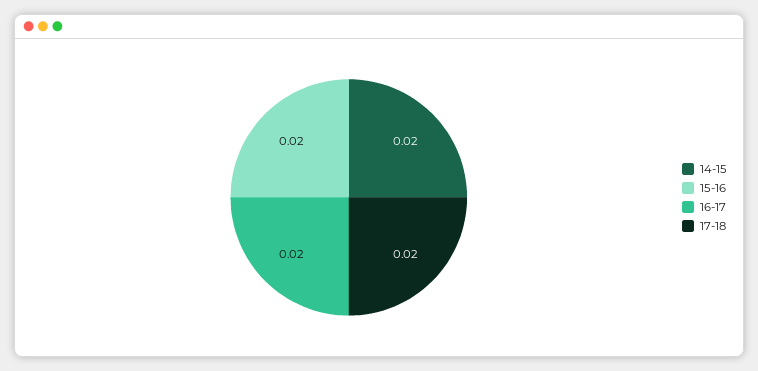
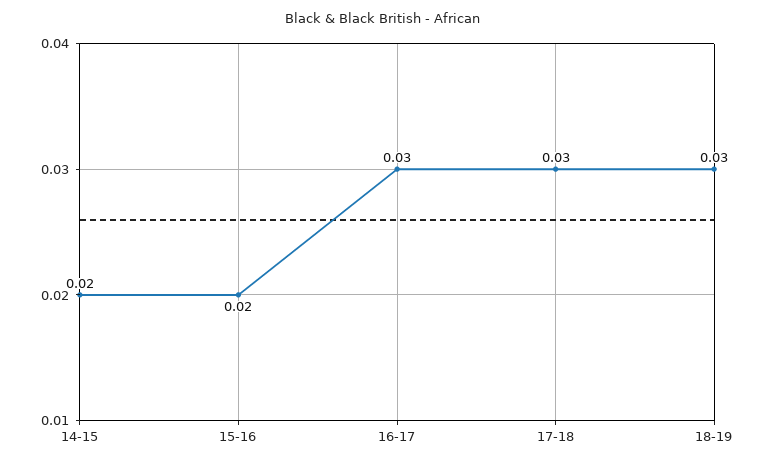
16-17: 0.02 -> 0.03
17-18: 0.02 -> 0.03
18-19: none -> 0.03

